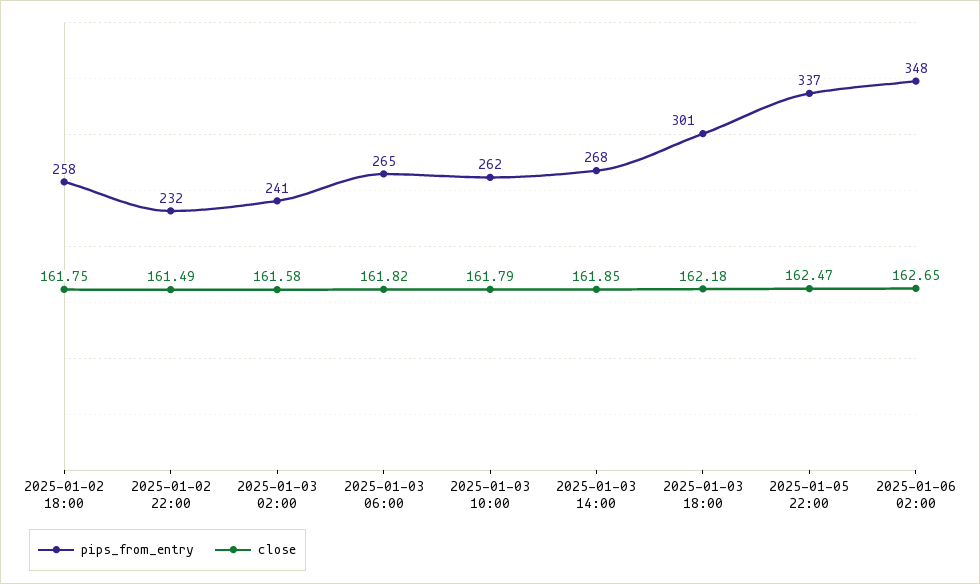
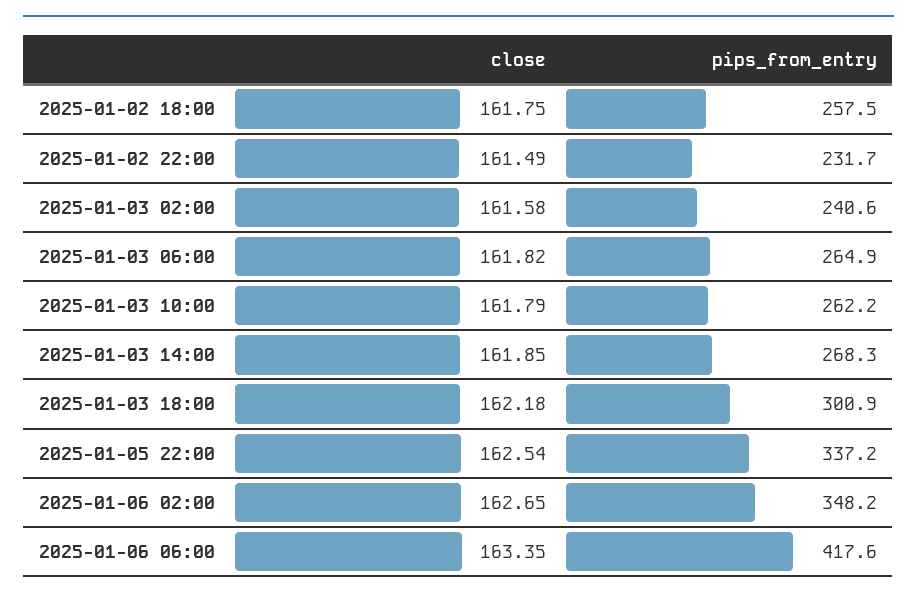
close, 2025-01-05 22:00: 162.47 -> 162.54
close, 2025-01-06 06:00: none -> 163.35
pips_from_entry, 2025-01-06 06:00: none -> 417.6

